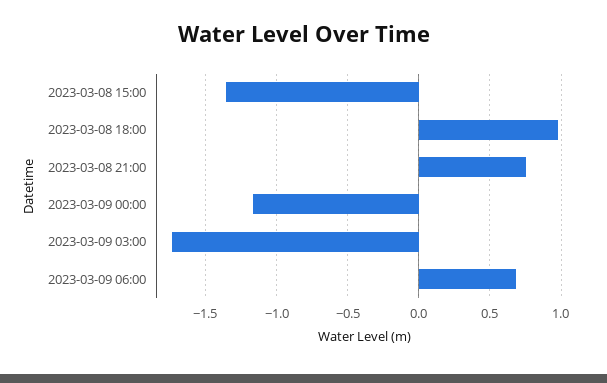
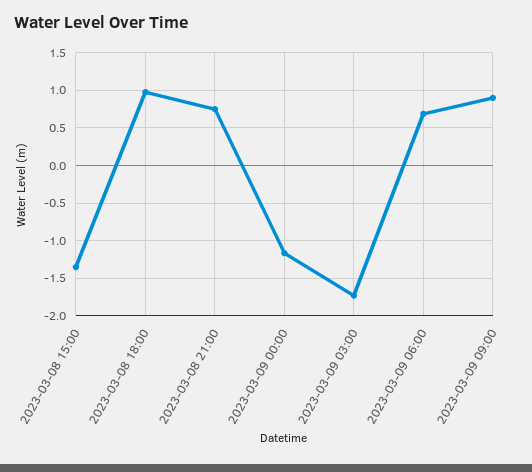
2023-03-09 09:00: none -> 0.9

